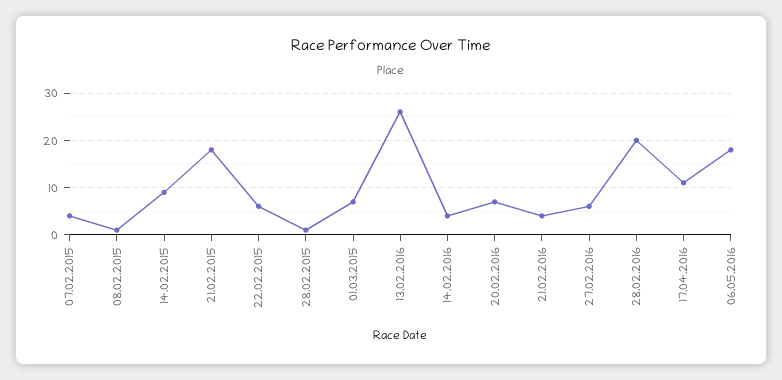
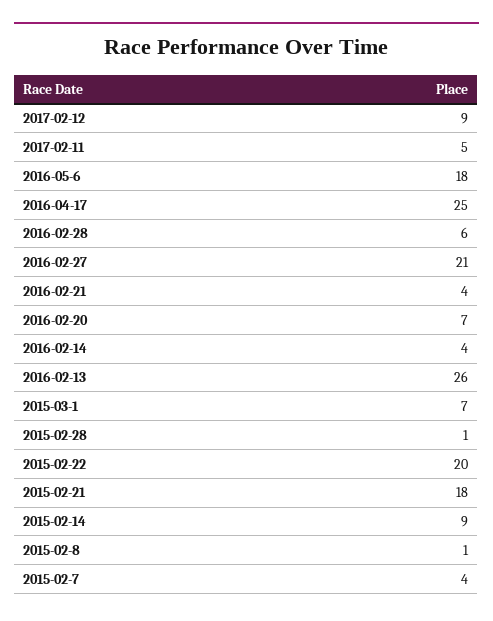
22.02.2015: 5 -> 20
27.02.2016: 5 -> 21
28.02.2016: 20 -> 6
17.04.2016: 10 -> 25
2017-02-12: none -> 9
2017-02-11: none -> 5

